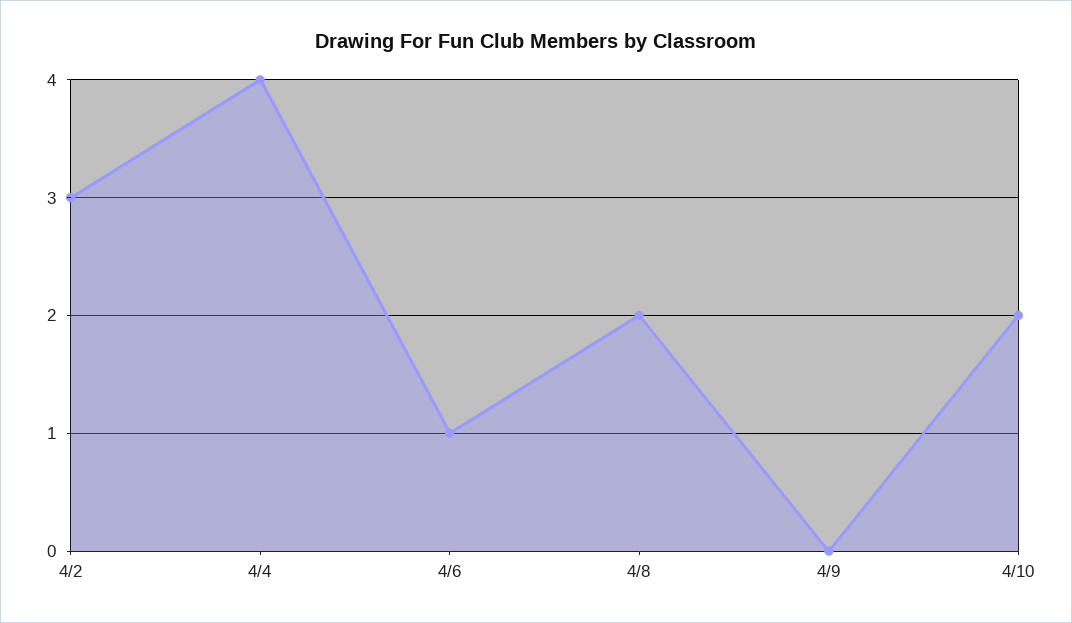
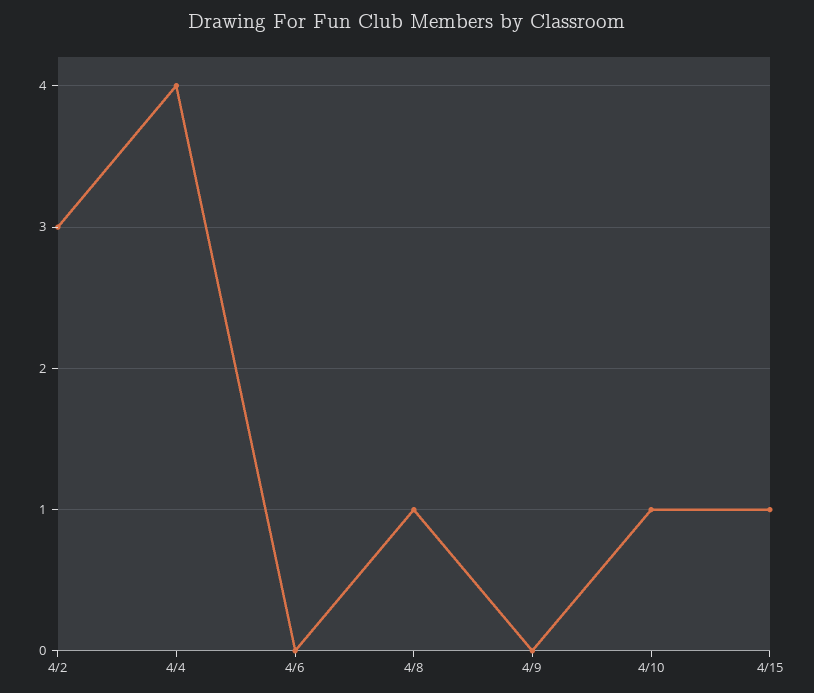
4/6: 1 -> 0
4/8: 2 -> 1
4/10: 2 -> 1
4/15: none -> 1

